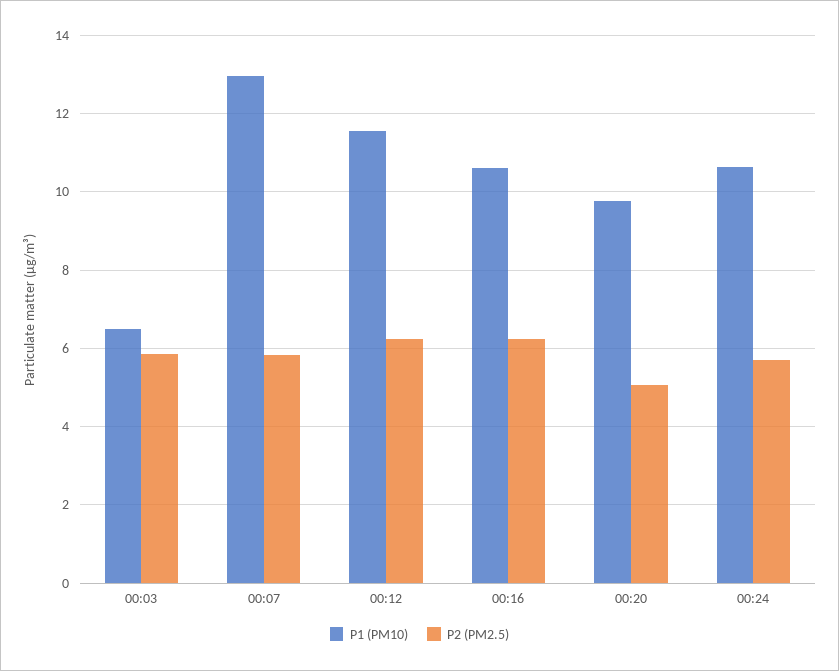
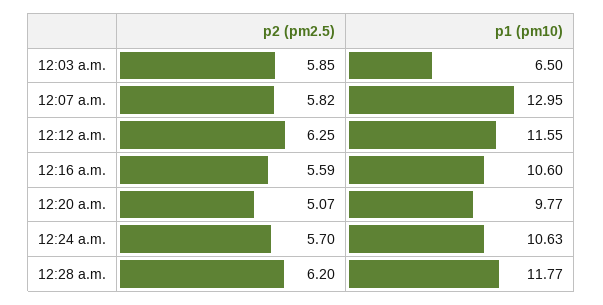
P2 (PM2.5), 00:16: 6.2 -> 5.59
P2 (PM2.5), 12:28 a.m.: none -> 6.2
P1 (PM10), 12:28 a.m.: none -> 11.77

